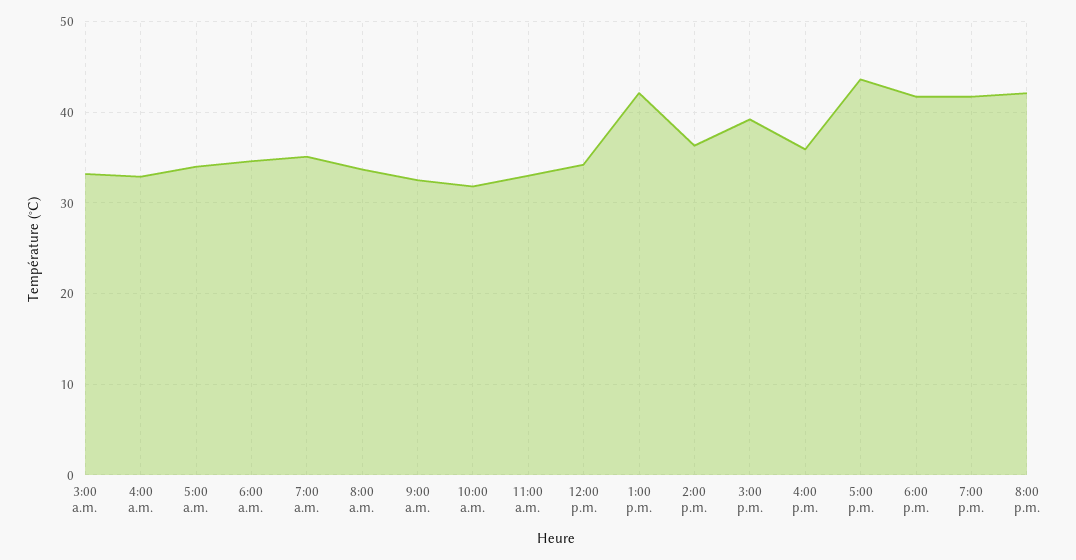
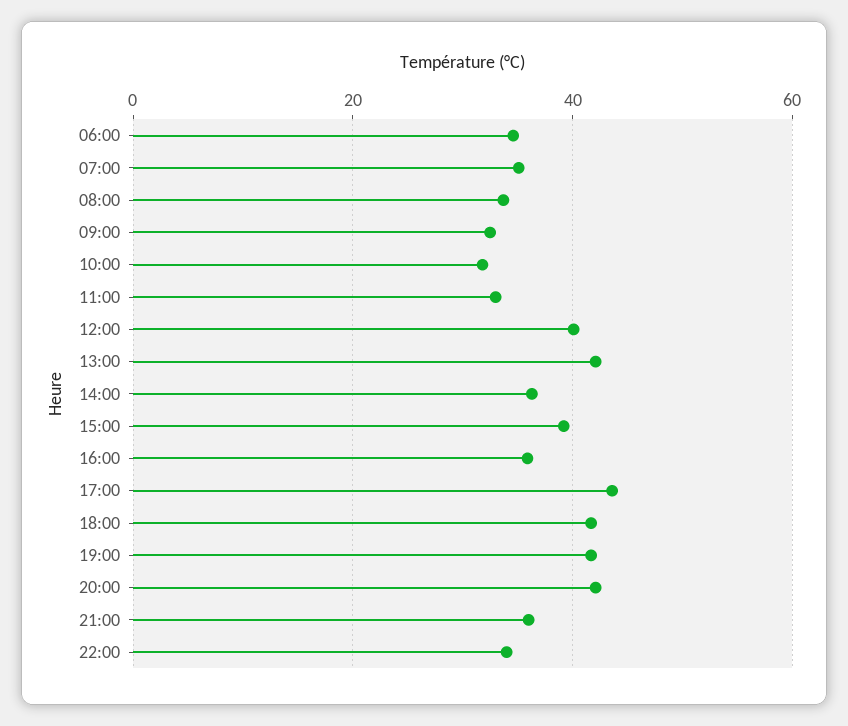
3:00 a.m.: 33 -> none
4:00 a.m.: 33 -> none
5:00 a.m.: 34 -> none
12:00 p.m.: 34 -> 40
21:00: none -> 36
22:00: none -> 34

